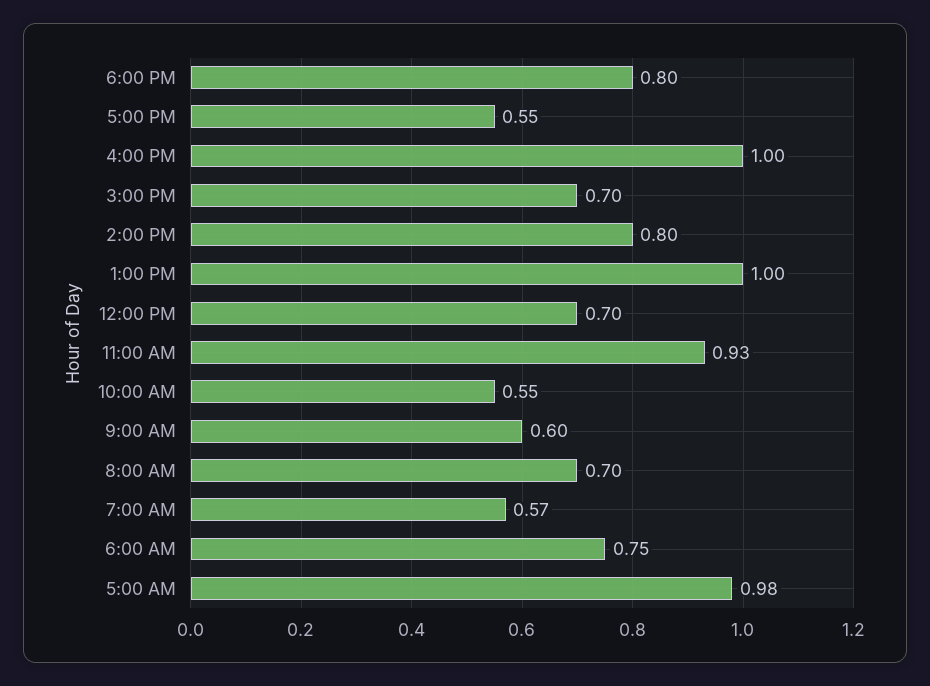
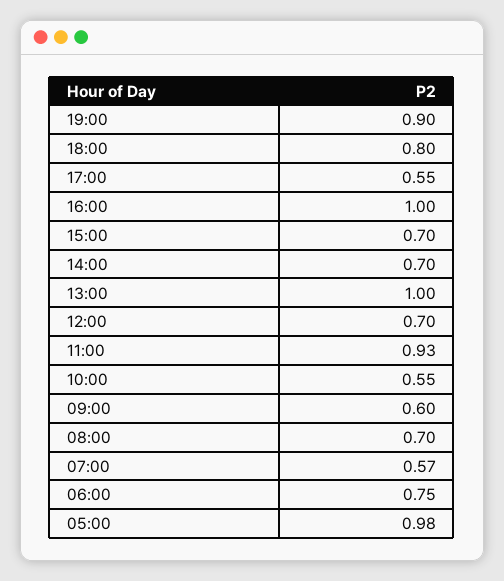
2:00 PM: 0.8 -> 0.7
19:00: none -> 0.9

